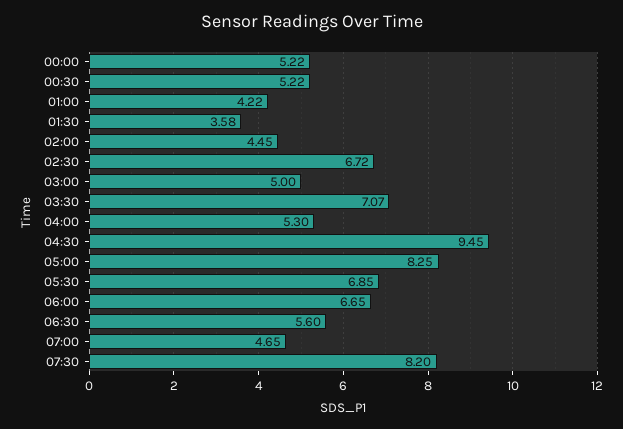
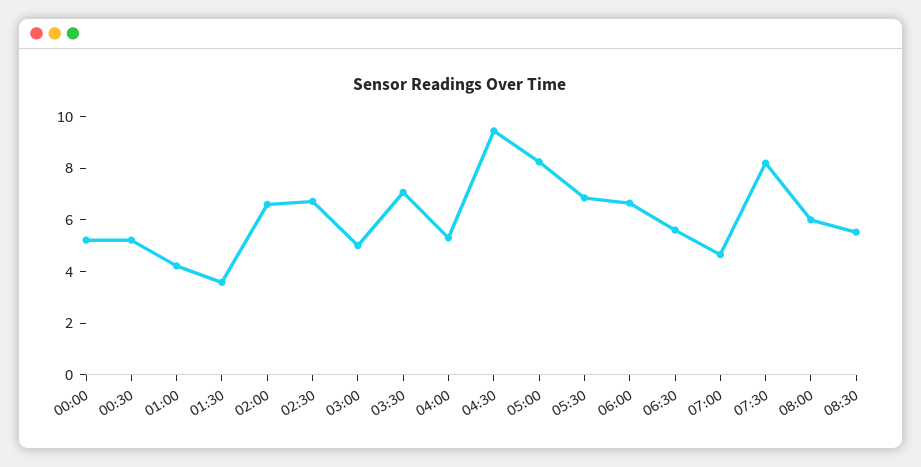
02:00: 4.45 -> 6.5
08:00: none -> 6
08:30: none -> 5.5

